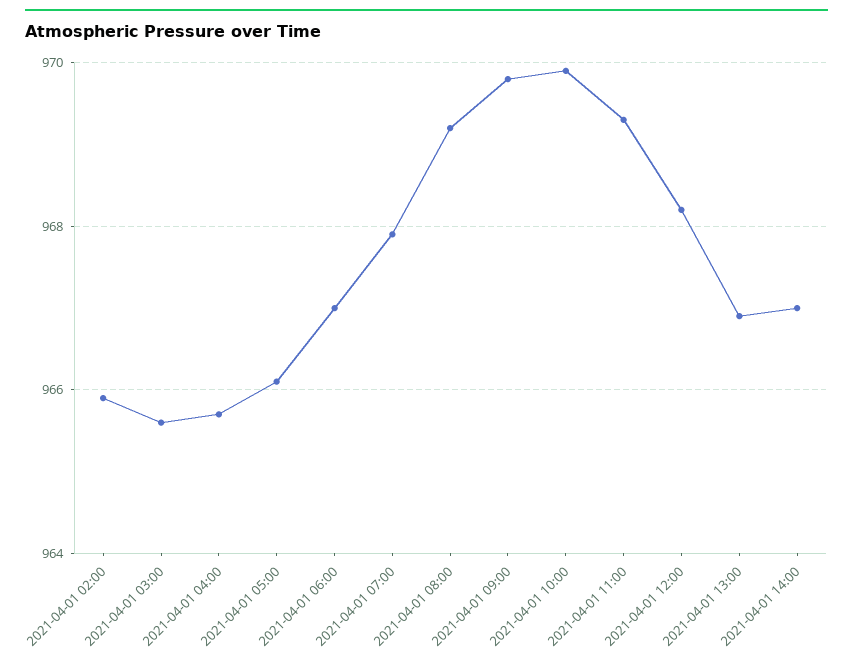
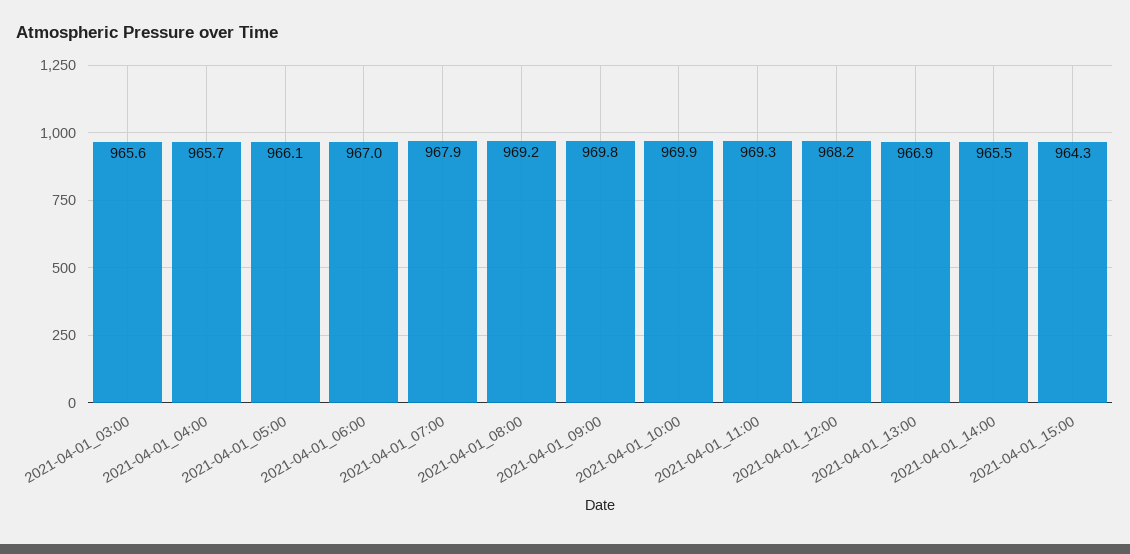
2021-04-01 02:00: 966 -> none
2021-04-01 14:00: 967 -> 965.5
2021-04-01_15:00: none -> 964.3

